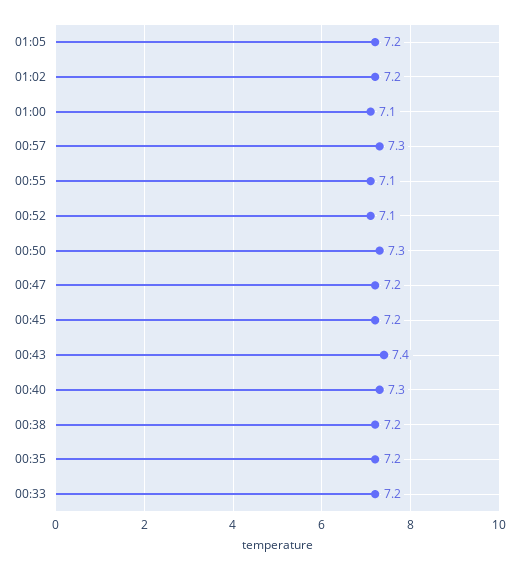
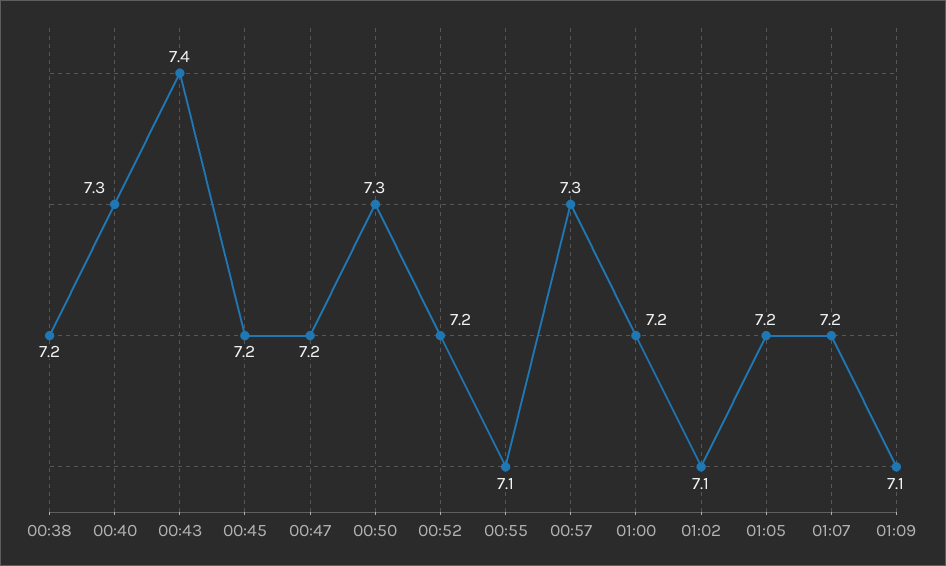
01:02: 7.2 -> 7.1
01:00: 7.1 -> 7.2
00:52: 7.1 -> 7.2
00:35: 7.2 -> none
00:33: 7.2 -> none
01:07: none -> 7.2
01:09: none -> 7.1

